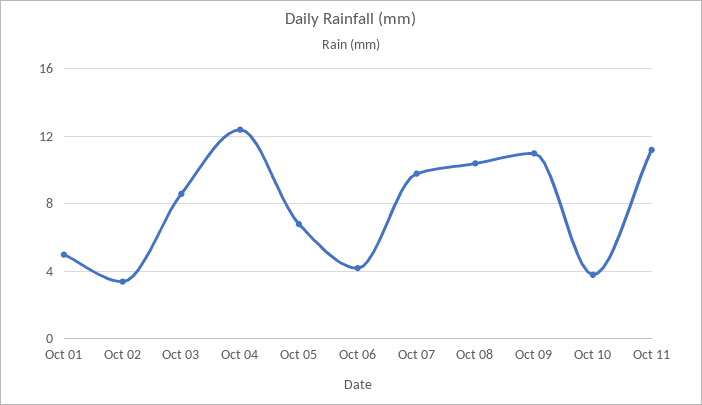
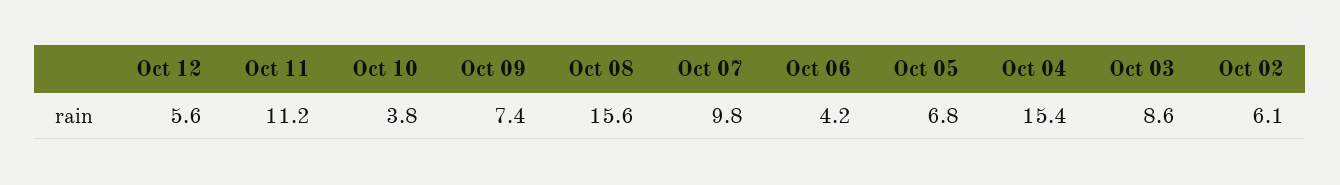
Oct 01: 5 -> none
Oct 02: 3.5 -> 6.1
Oct 04: 12.5 -> 15.4
Oct 08: 10.5 -> 15.6
Oct 09: 11 -> 7.4
Oct 12: none -> 5.6

